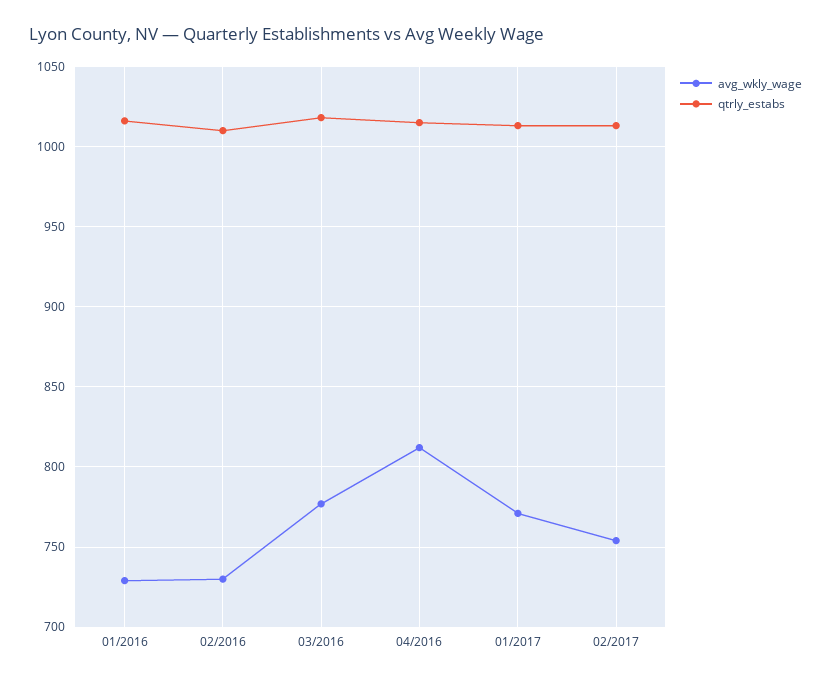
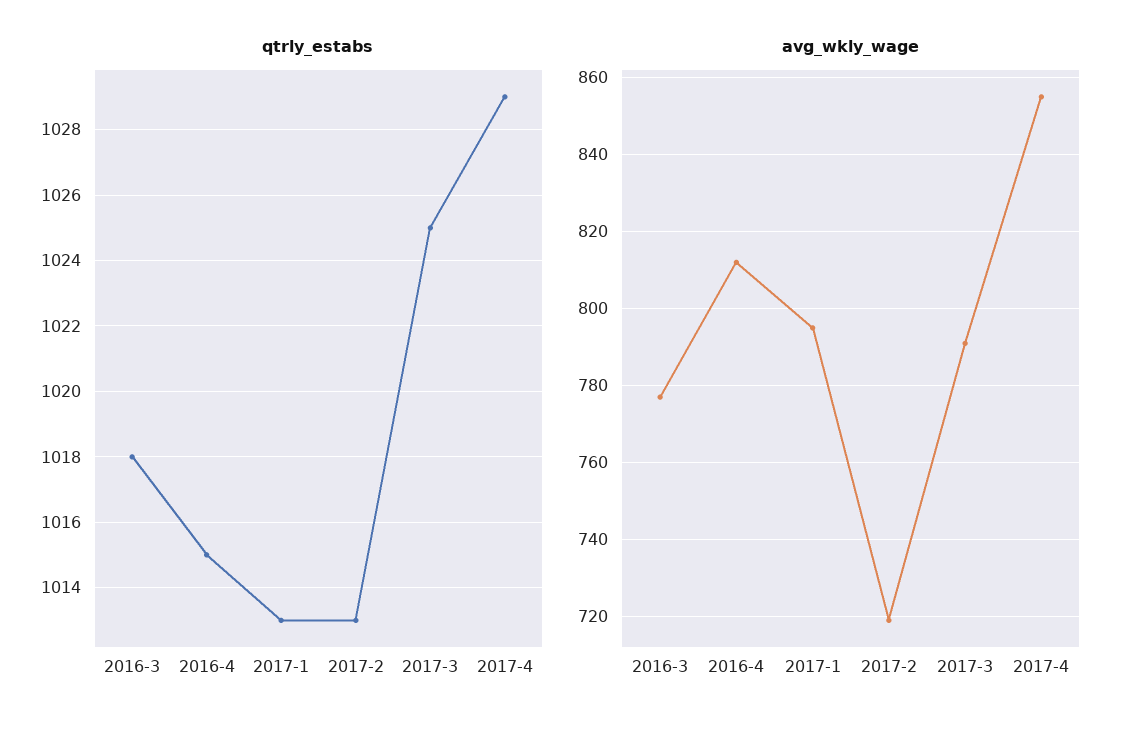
avg_wkly_wage, 01/2016: 730 -> none
qtrly_estabs, 01/2016: 1015 -> none
avg_wkly_wage, 02/2016: 730 -> none
qtrly_estabs, 02/2016: 1010 -> none
avg_wkly_wage, 01/2017: 770 -> 795
avg_wkly_wage, 02/2017: 755 -> 720
qtrly_estabs, 2017-3: none -> 1025
qtrly_estabs, 2017-4: none -> 1029
avg_wkly_wage, 2017-3: none -> 790
avg_wkly_wage, 2017-4: none -> 855

